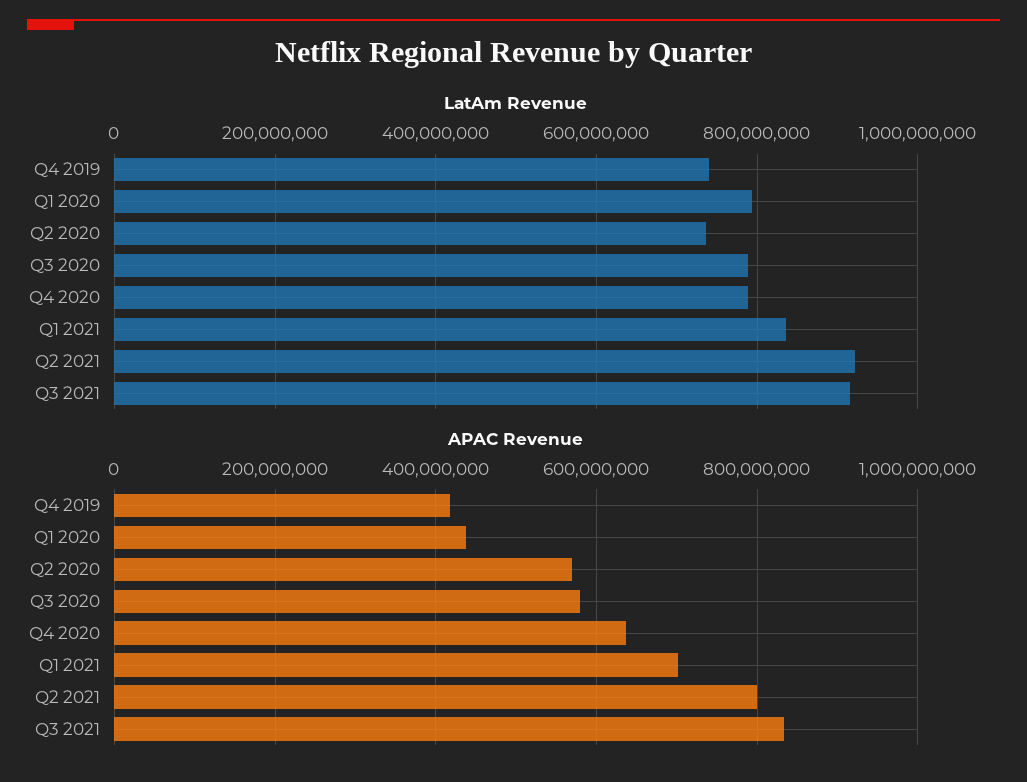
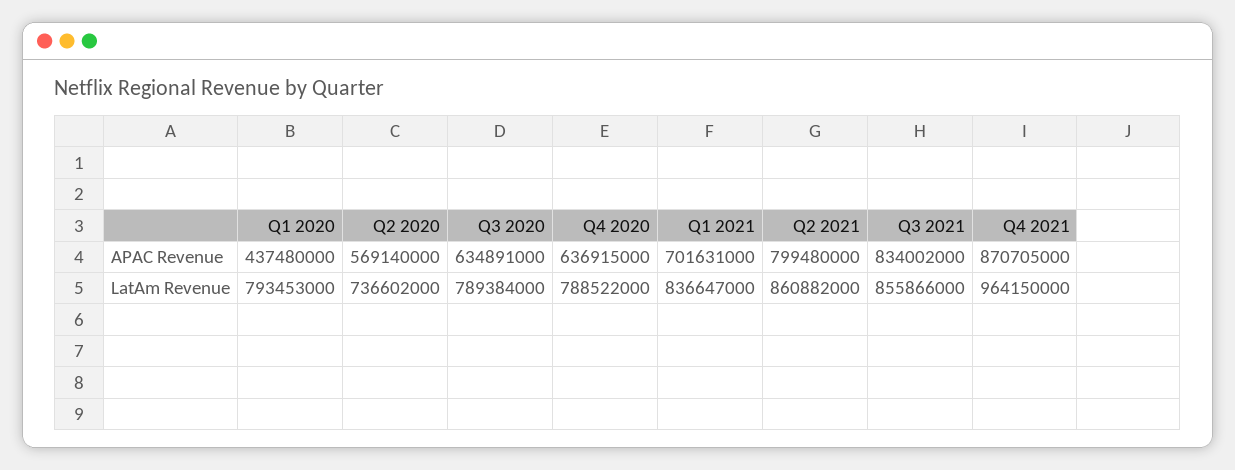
LatAm Revenue, Q4 2019: 740000000 -> none
LatAm Revenue, Q2 2021: 920000000 -> 860882000
LatAm Revenue, Q3 2021: 920000000 -> 855866000
APAC Revenue, Q4 2019: 420000000 -> none
APAC Revenue, Q3 2020: 580000000 -> 634891000
APAC Revenue, Q4 2021: none -> 870705000
LatAm Revenue, Q4 2021: none -> 964150000

